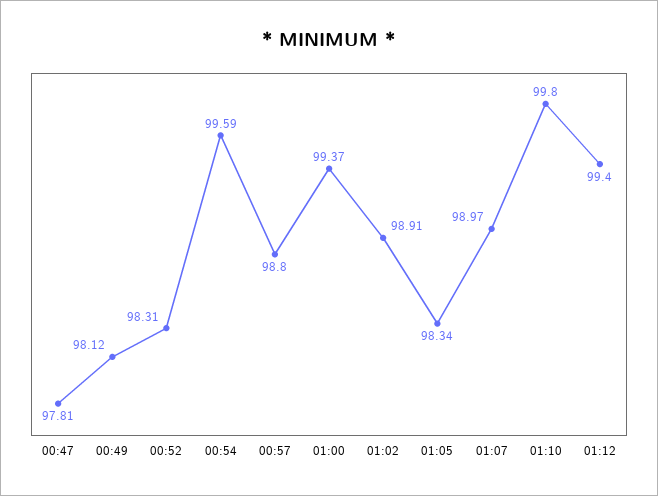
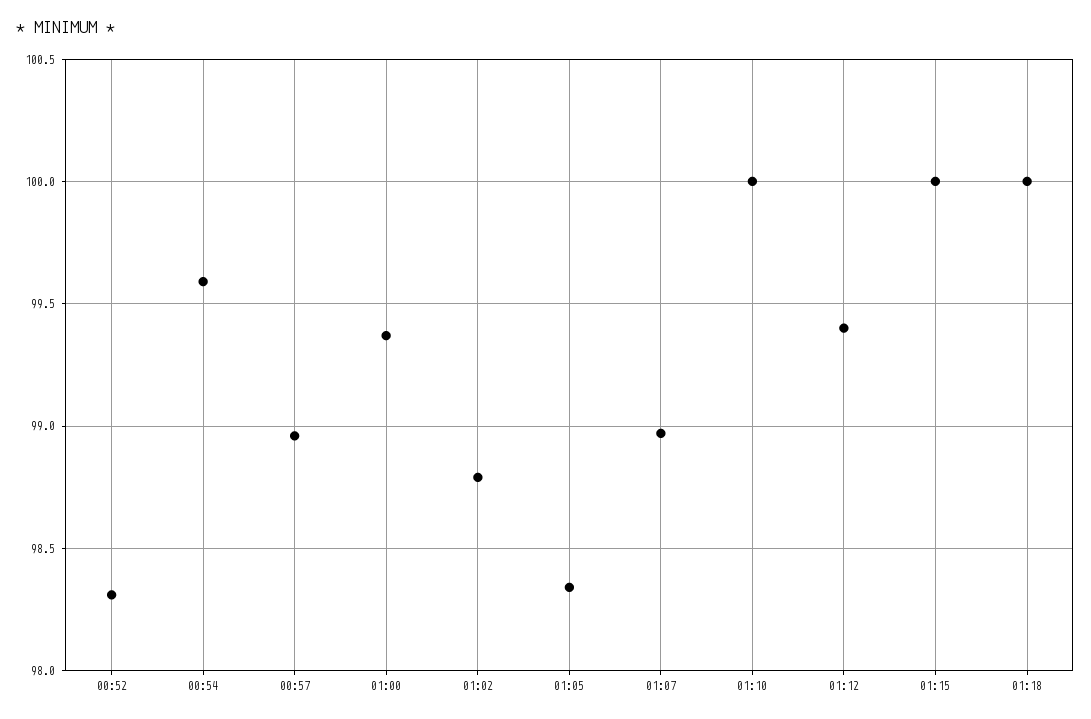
00:47: 97.81 -> none
00:49: 98.12 -> none
00:57: 98.8 -> 98.95
01:02: 98.91 -> 98.8
01:10: 99.8 -> 100
01:15: none -> 100
01:18: none -> 100

